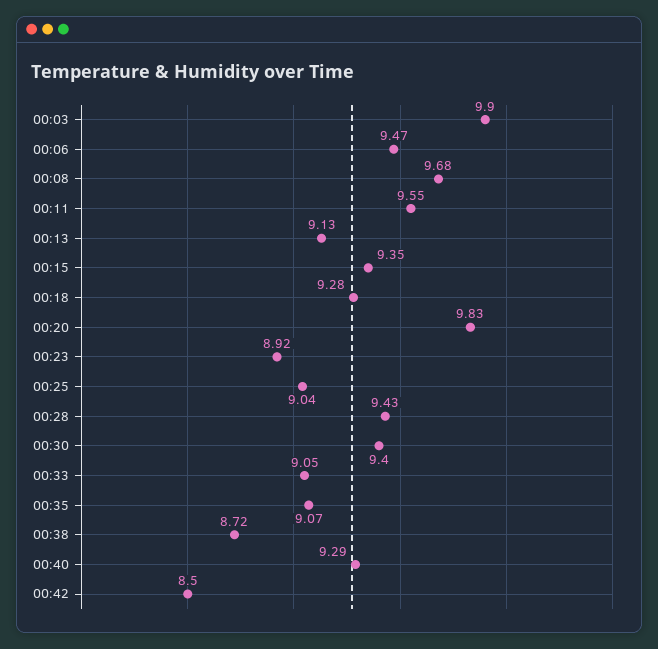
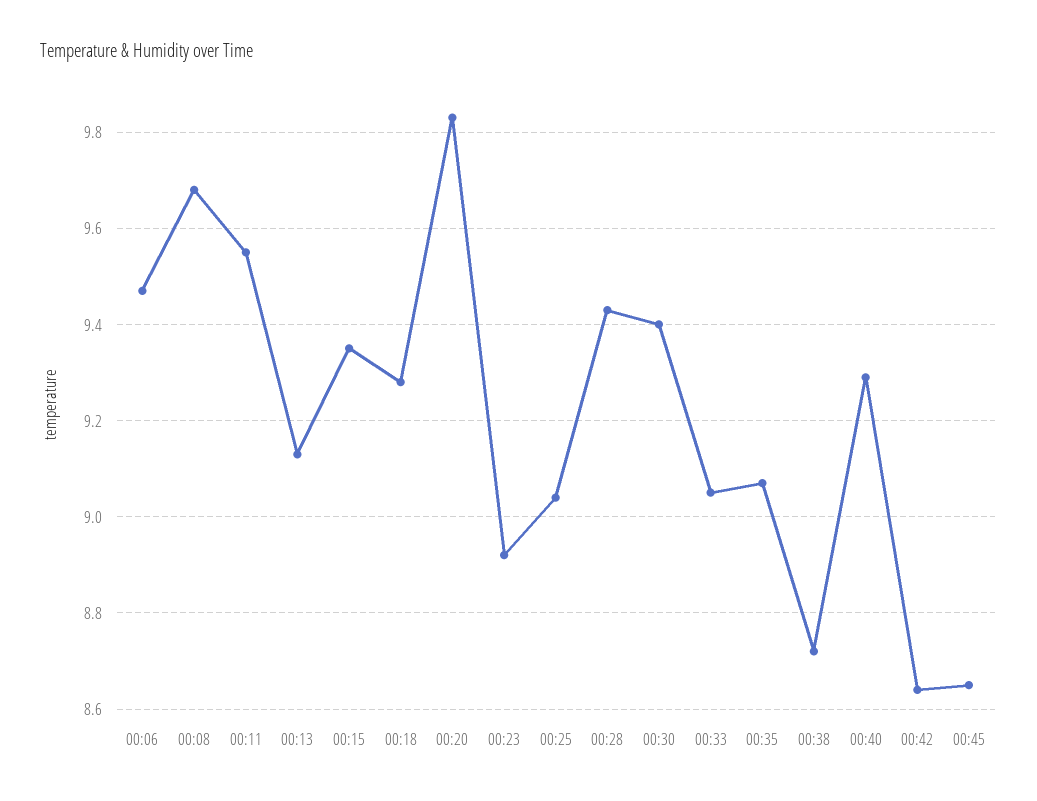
00:03: 9.9 -> none
00:42: 8.5 -> 8.65
00:45: none -> 8.65

